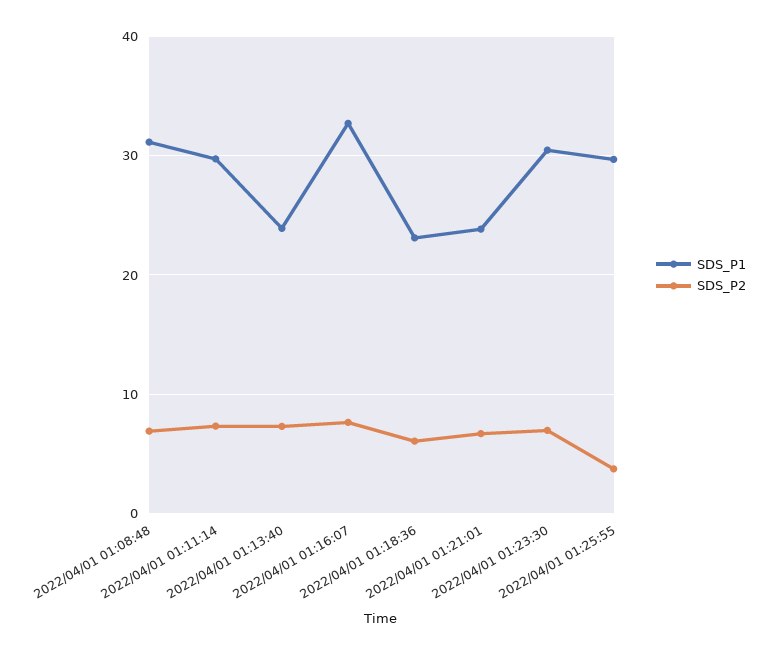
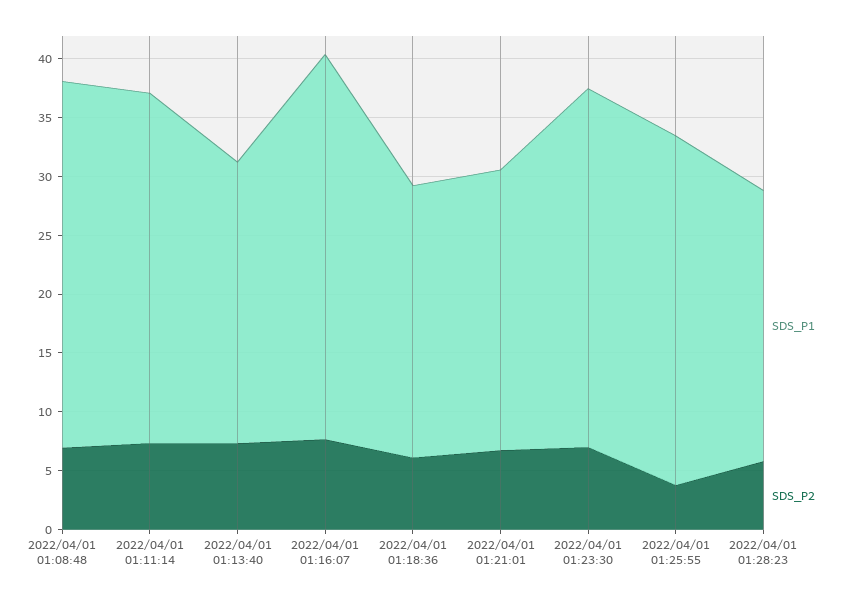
SDS_P1, 2022/04/01 01:28:23: none -> 23
SDS_P2, 2022/04/01 01:28:23: none -> 6

